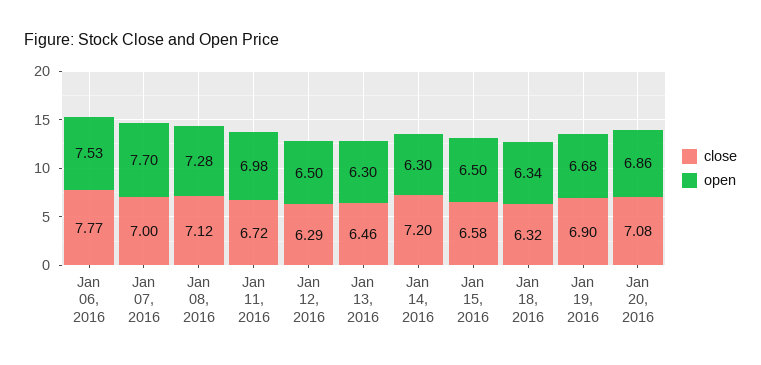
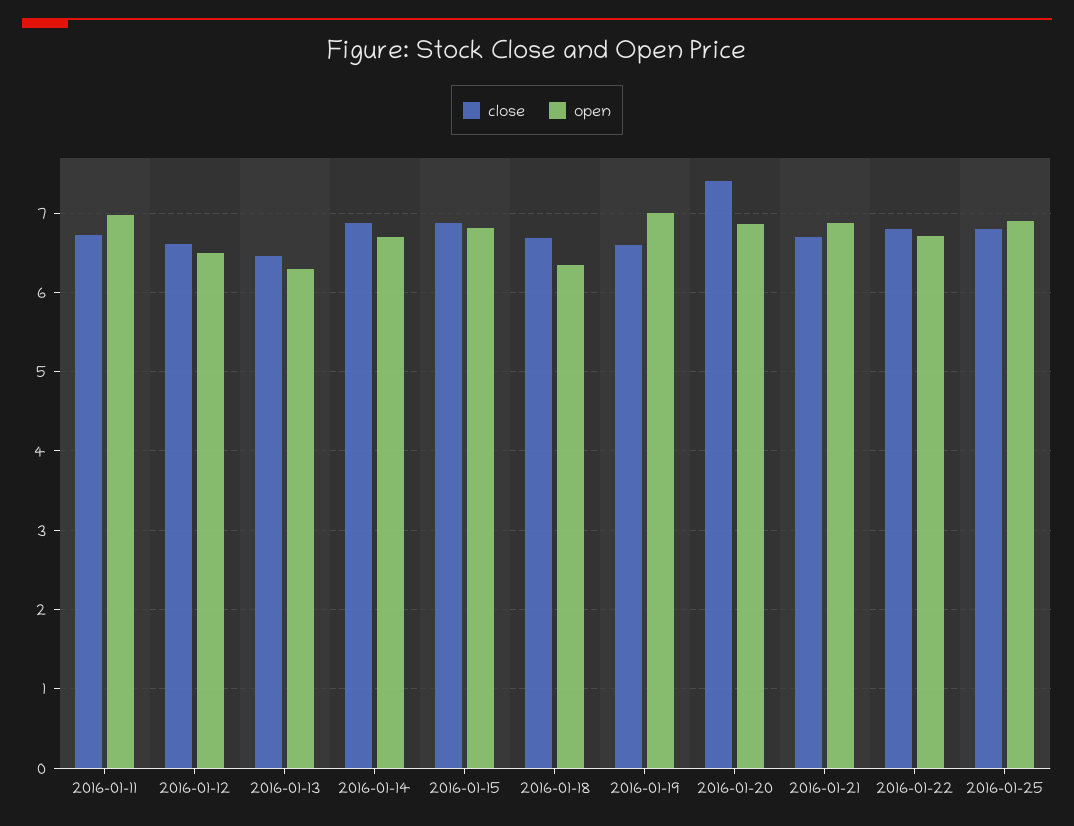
close, Jan 06, 2016: 7.77 -> none
open, Jan 06, 2016: 7.53 -> none
close, Jan 07, 2016: 7 -> none
open, Jan 07, 2016: 7.7 -> none
close, Jan 08, 2016: 7.12 -> none
open, Jan 08, 2016: 7.28 -> none
close, Jan 12, 2016: 6.29 -> 6.6
close, Jan 14, 2016: 7.2 -> 6.9
open, Jan 14, 2016: 6.3 -> 6.7
close, Jan 15, 2016: 6.58 -> 6.9
open, Jan 15, 2016: 6.5 -> 6.8
close, Jan 18, 2016: 6.32 -> 6.7
close, Jan 19, 2016: 6.9 -> 6.6
open, Jan 19, 2016: 6.68 -> 7
close, Jan 20, 2016: 7.08 -> 7.4
close, 2016-01-21: none -> 6.7
open, 2016-01-21: none -> 6.9
close, 2016-01-22: none -> 6.8
open, 2016-01-22: none -> 6.7
close, 2016-01-25: none -> 6.8
open, 2016-01-25: none -> 6.9

